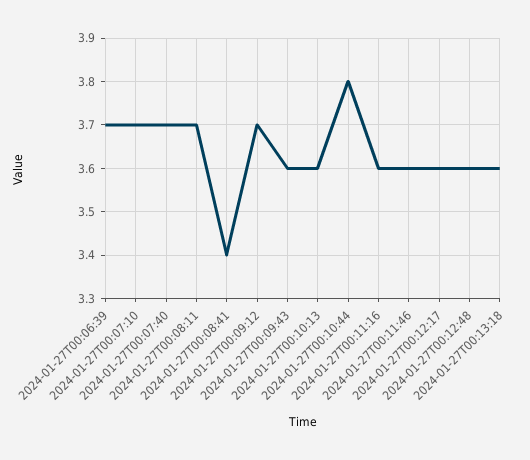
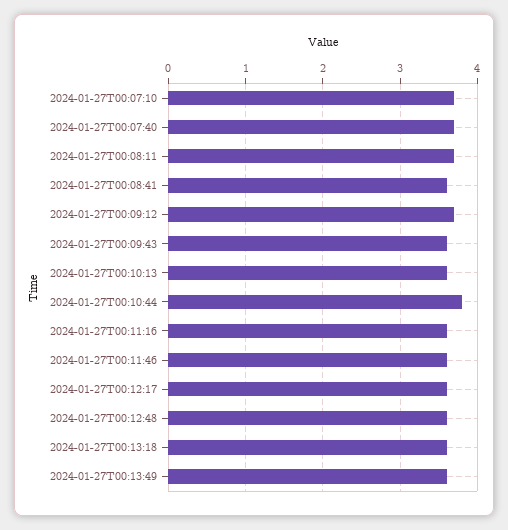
2024-01-27T00:06:39: 3.7 -> none
2024-01-27T00:08:41: 3.4 -> 3.6
2024-01-27T00:13:49: none -> 3.6

